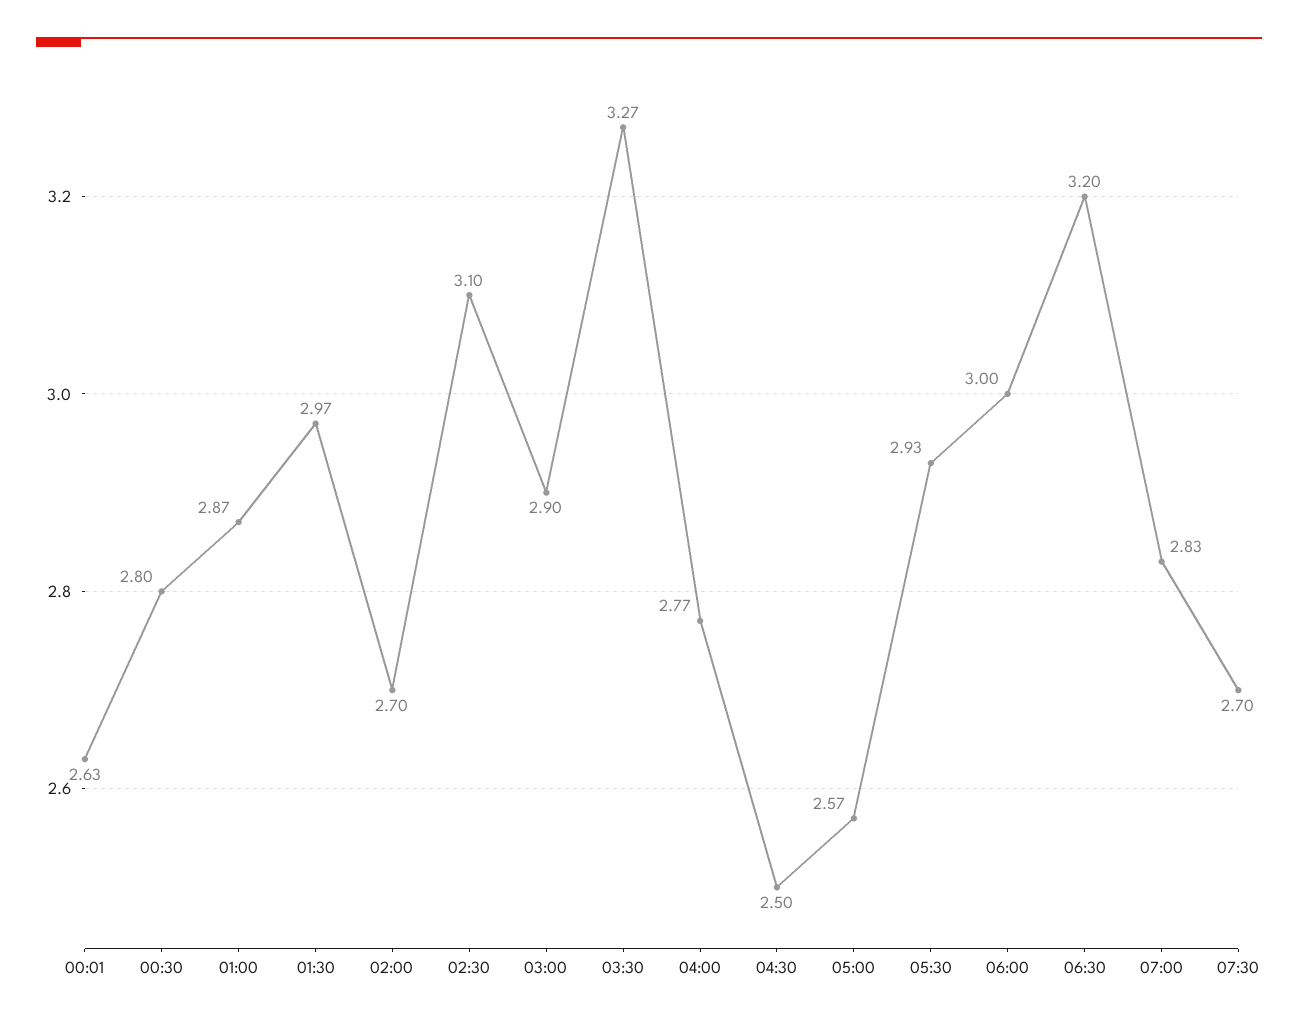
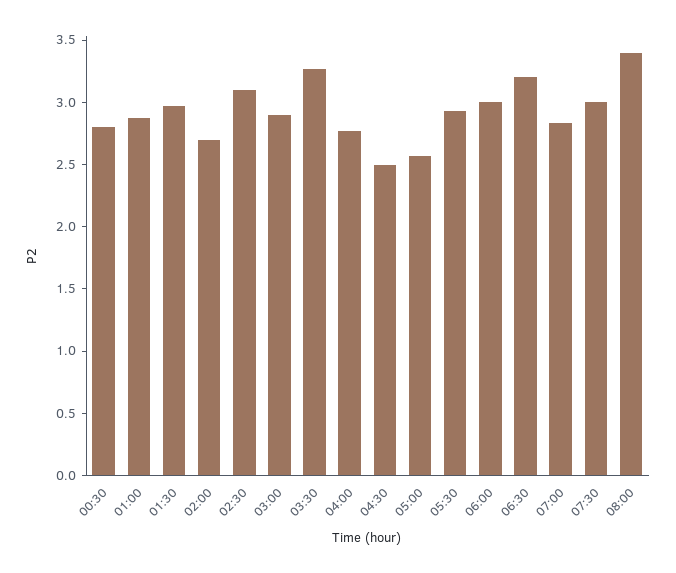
00:01: 2.63 -> none
07:30: 2.7 -> 3
08:00: none -> 3.4

